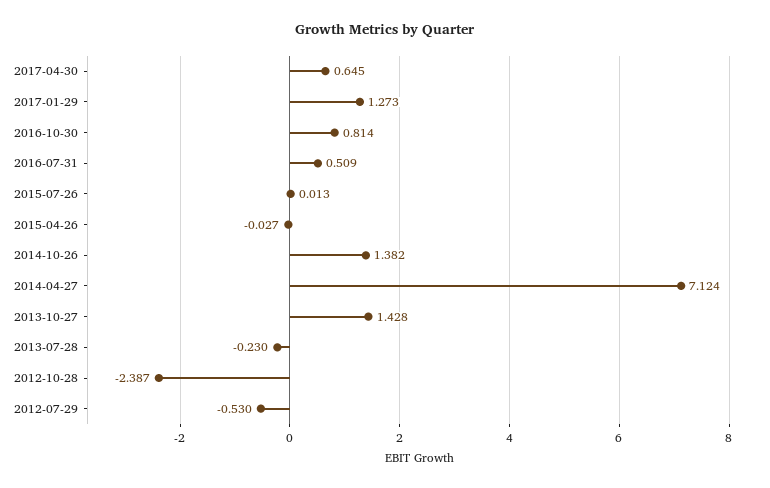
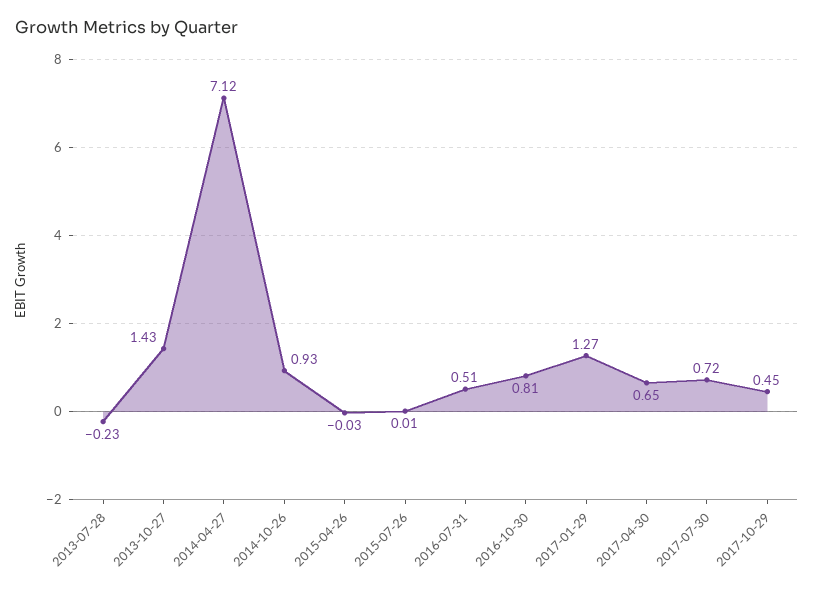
2014-10-26: 1.382 -> 0.93
2012-10-28: -2.387 -> none
2012-07-29: -0.53 -> none
2017-07-30: none -> 0.72
2017-10-29: none -> 0.45

